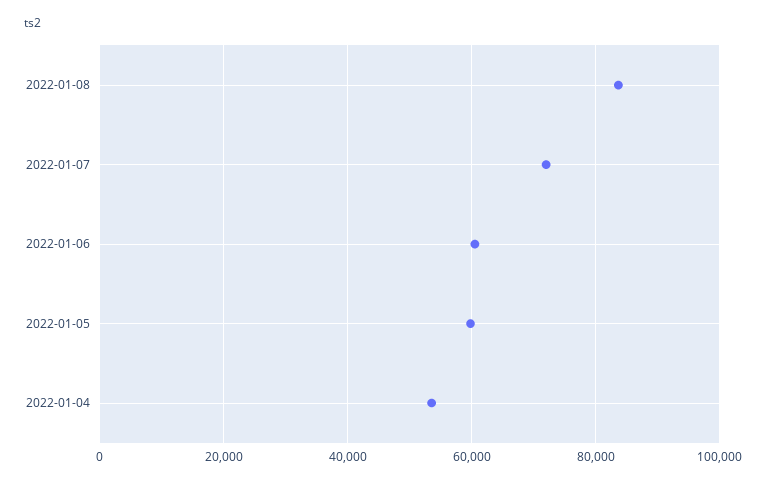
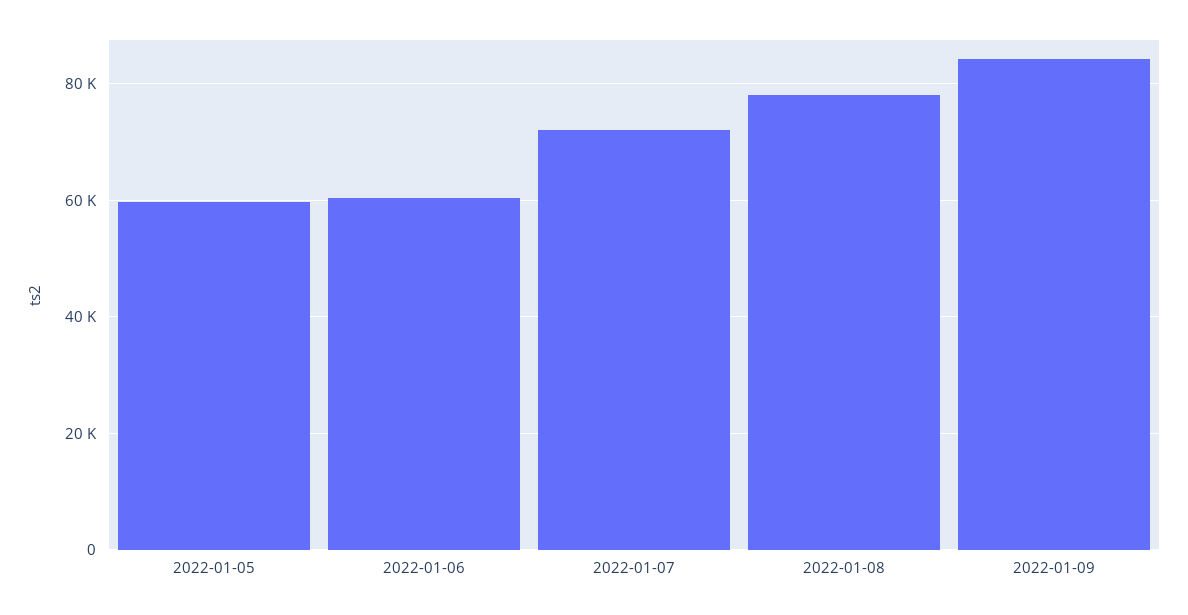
2022-01-08: 84000 -> 78000
2022-01-04: 54000 -> none
2022-01-09: none -> 84000

